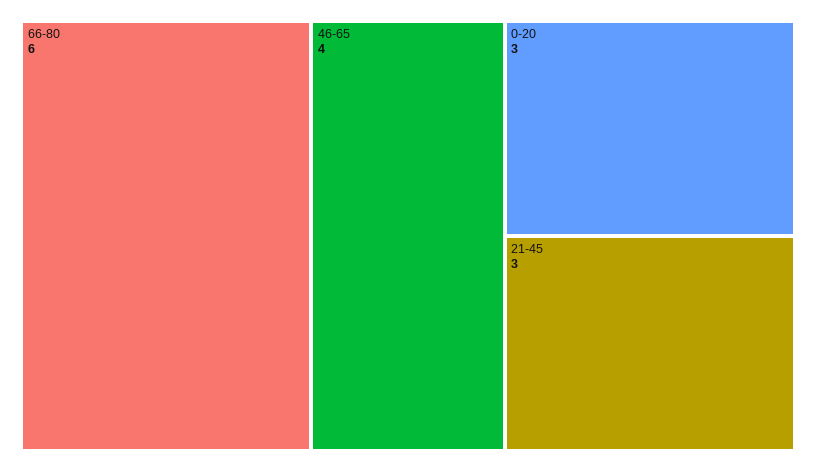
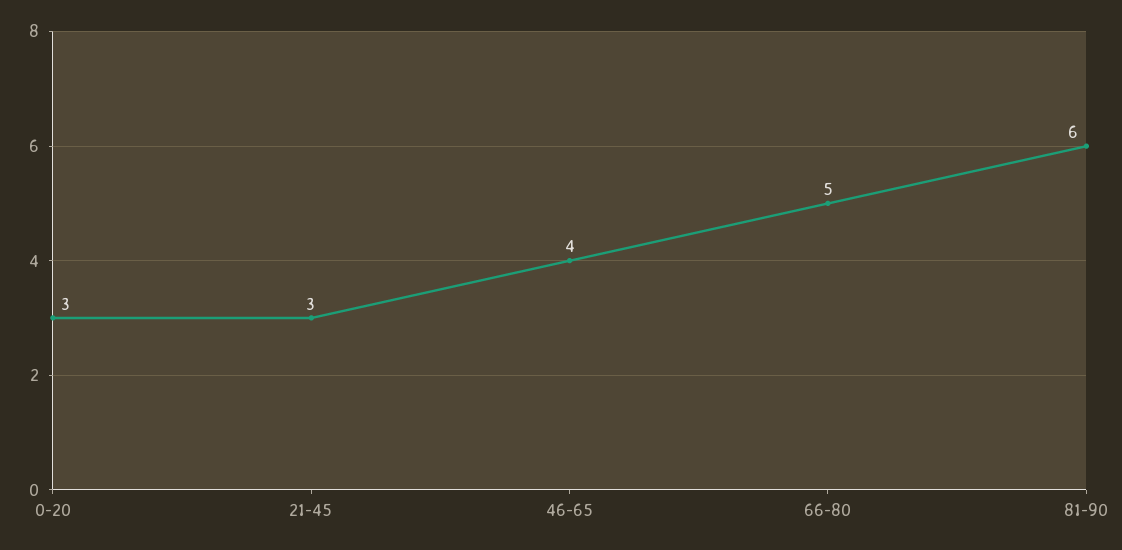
66-80: 6 -> 5
81-90: none -> 6

